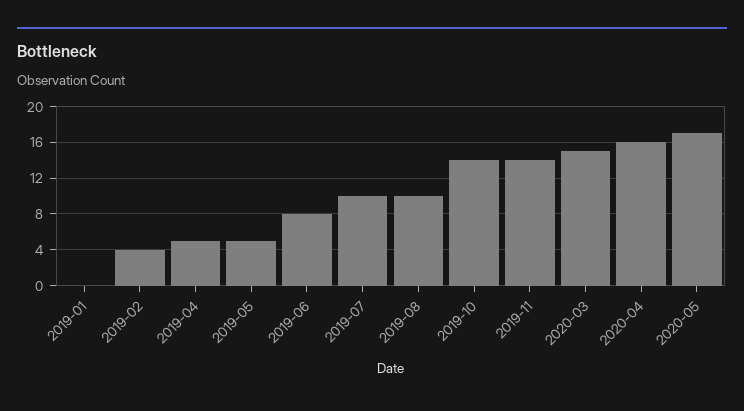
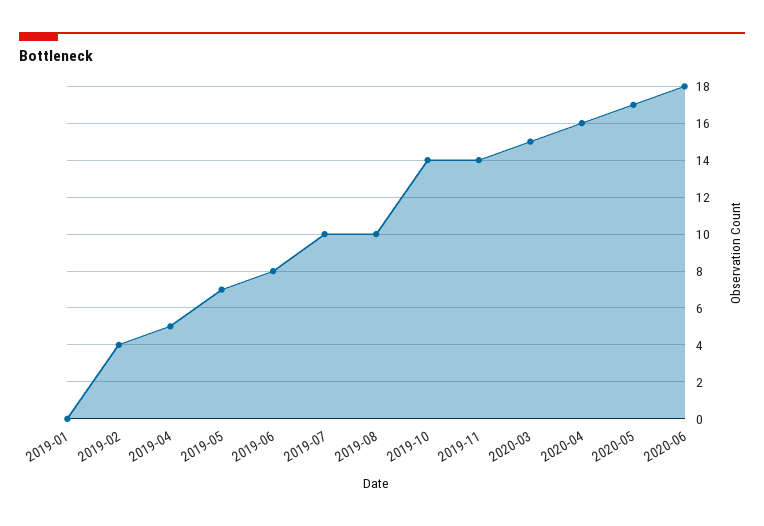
2019-05: 5 -> 7
2020-06: none -> 18

